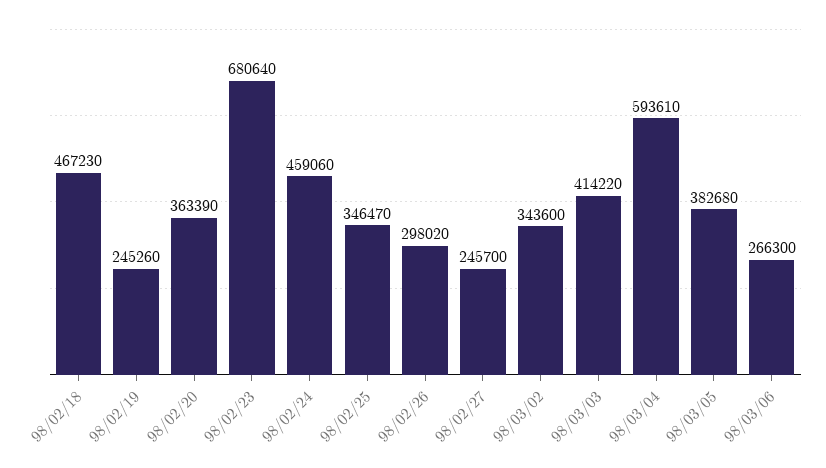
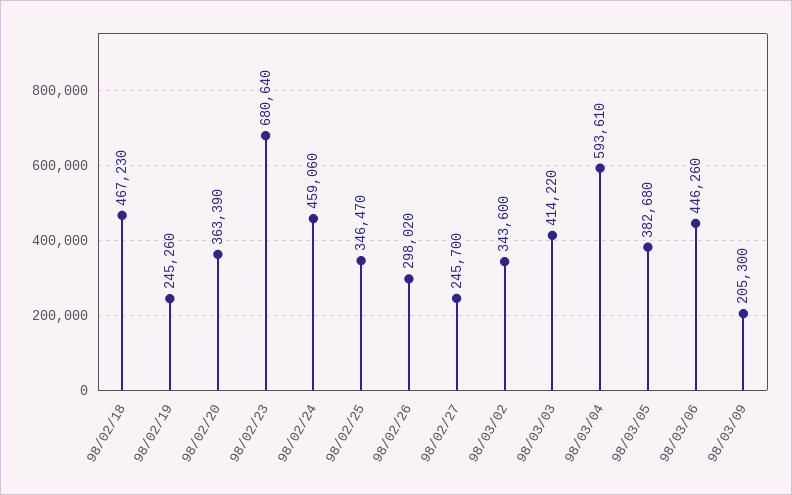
98/03/06: 266300 -> 446260
98/03/09: none -> 205300

